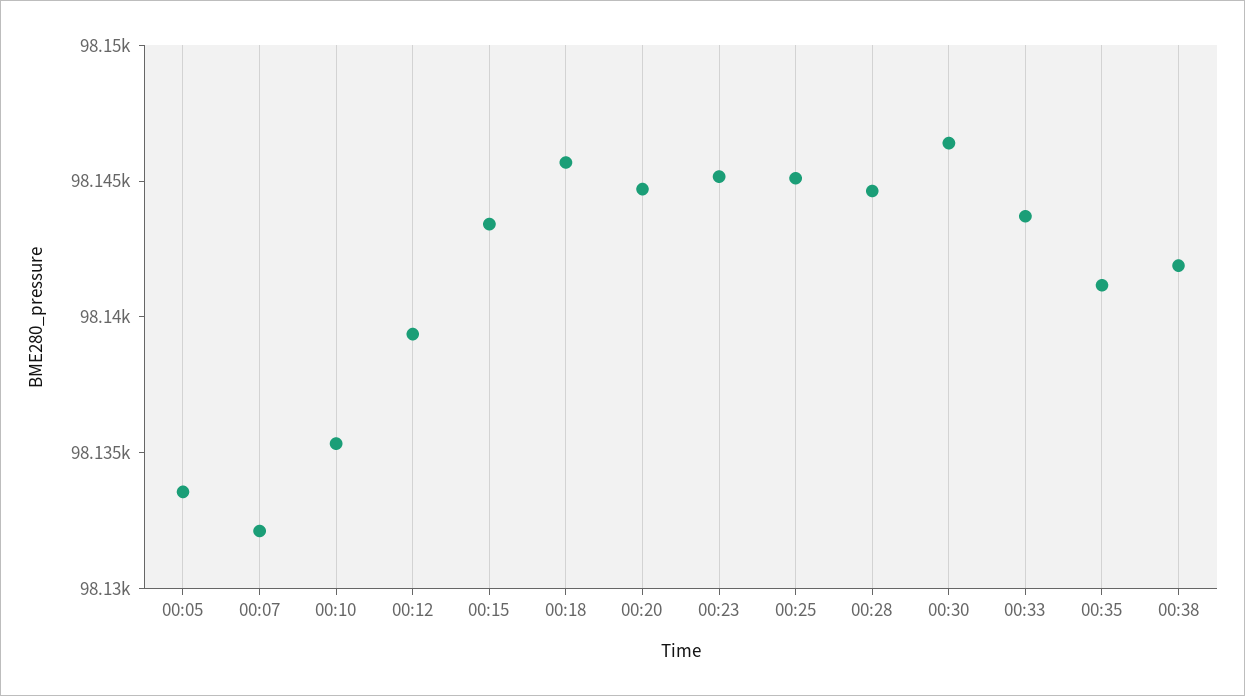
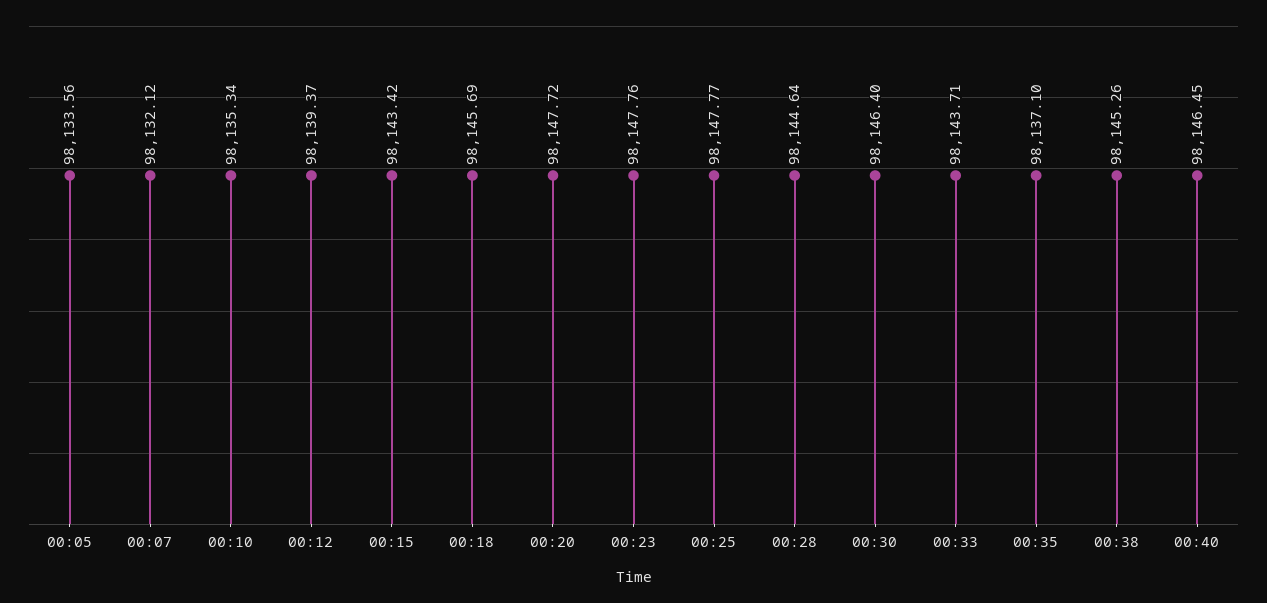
00:20: 98145 -> 98147.72
00:23: 98145 -> 98147.76
00:25: 98145 -> 98147.77
00:35: 98141 -> 98137.1
00:38: 98142 -> 98145.26
00:40: none -> 98146.45

